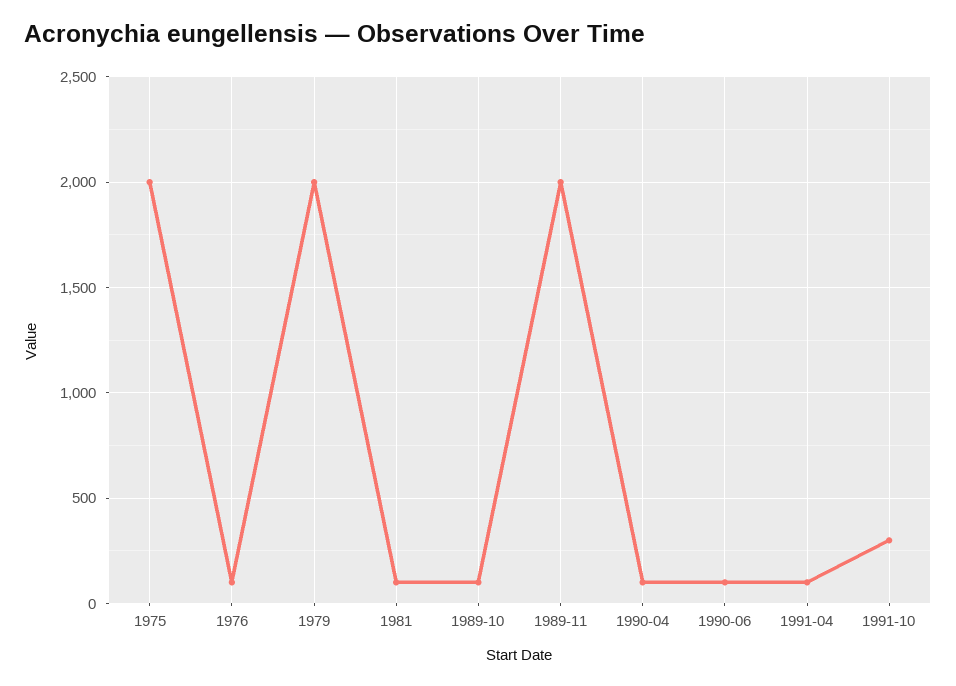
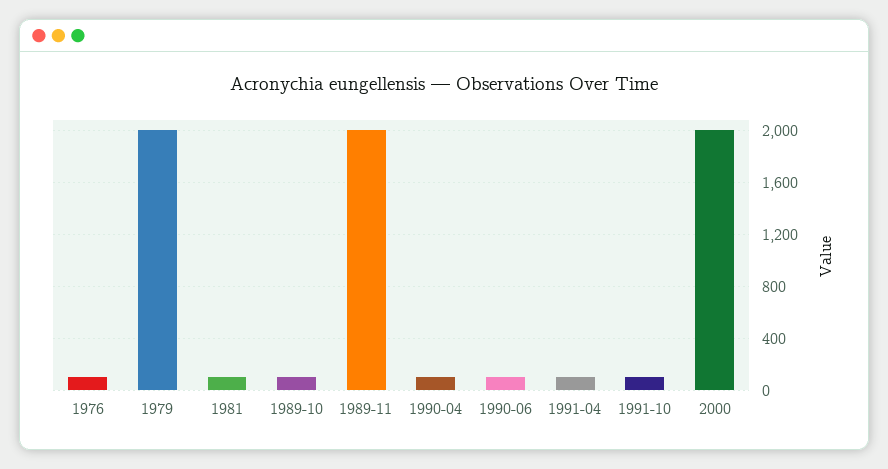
1975: 2000 -> none
1991-10: 300 -> 100
2000: none -> 2000

